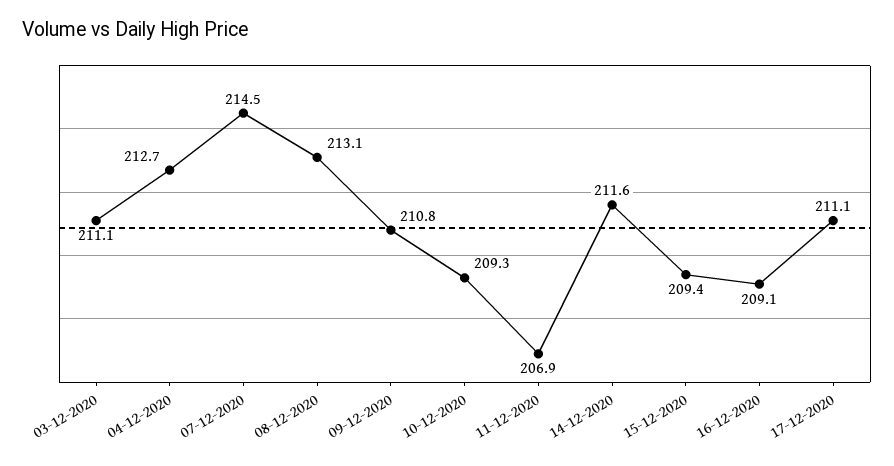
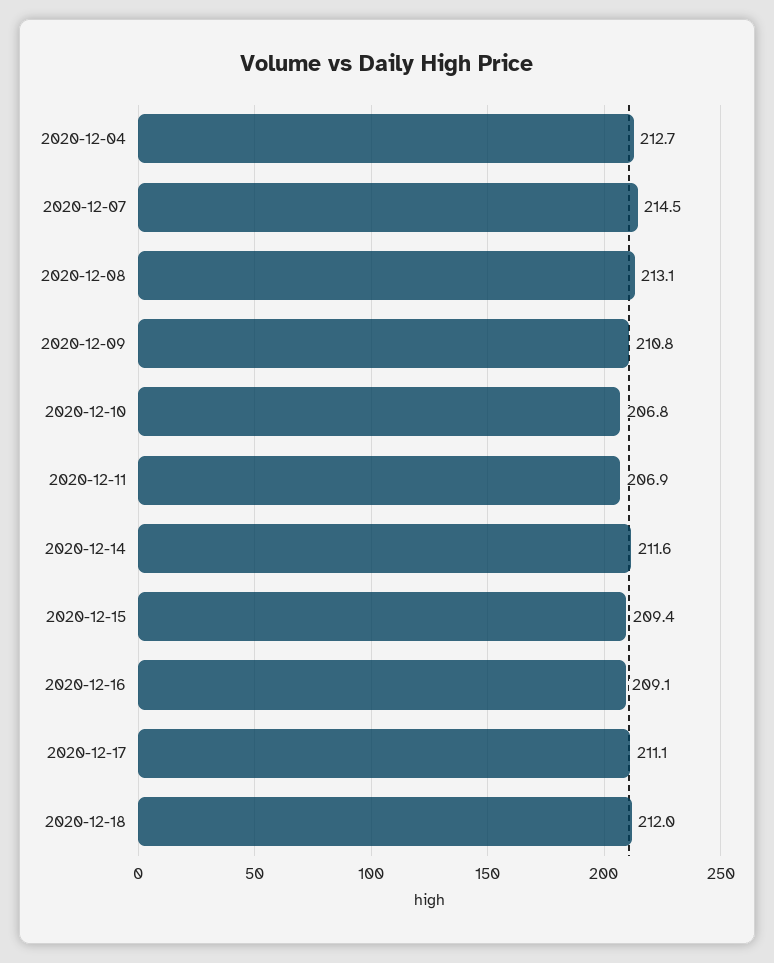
03-12-2020: 211.1 -> none
10-12-2020: 209.3 -> 206.8
2020-12-18: none -> 212

